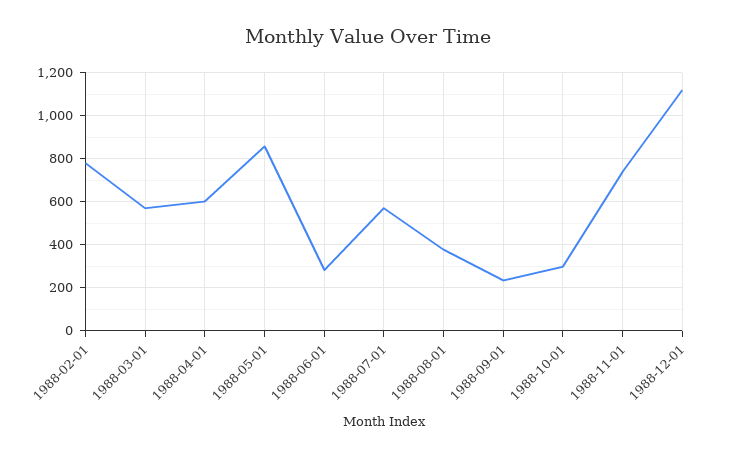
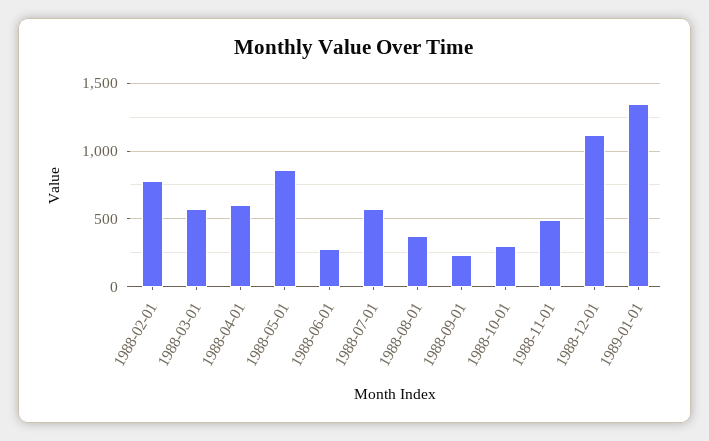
1988-11-01: 750 -> 500
1989-01-01: none -> 1350

